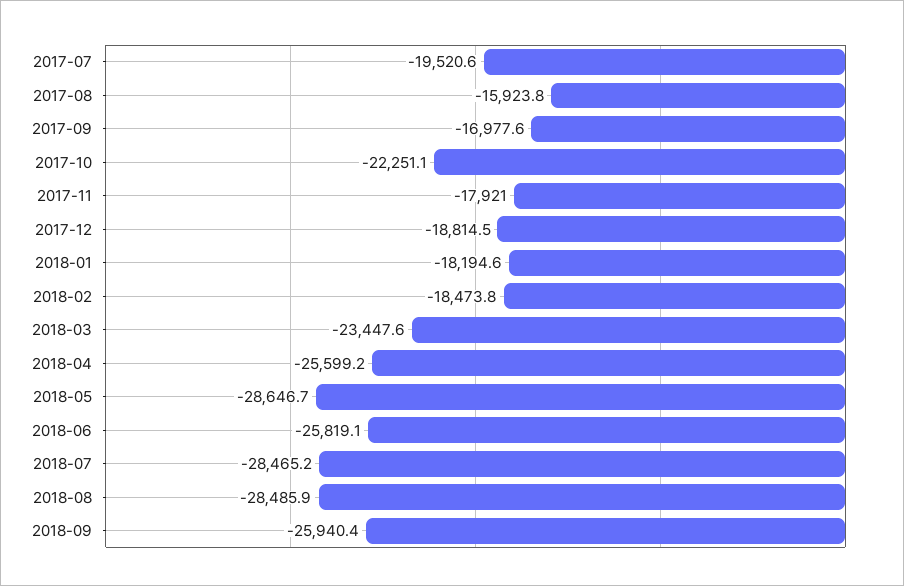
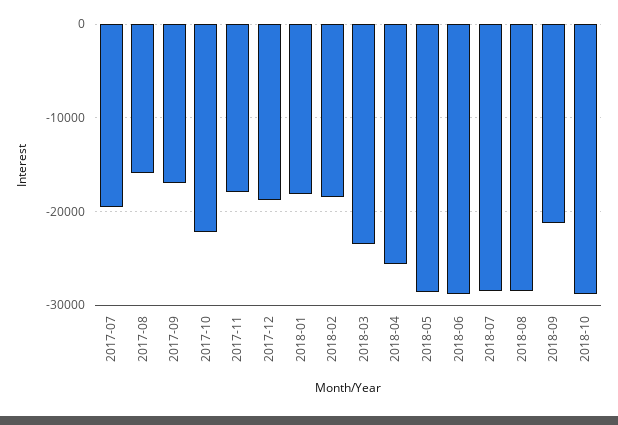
2018-06: -25819.1 -> -29000
2018-09: -25940.4 -> -21000
2018-10: none -> -29000

